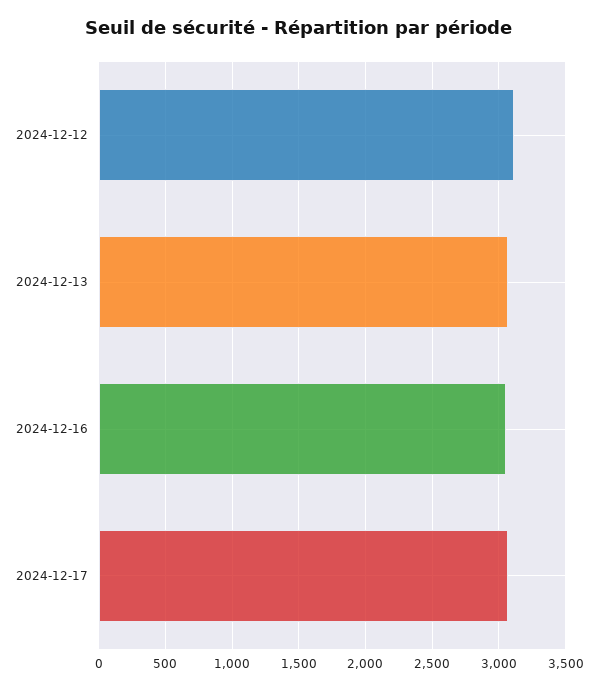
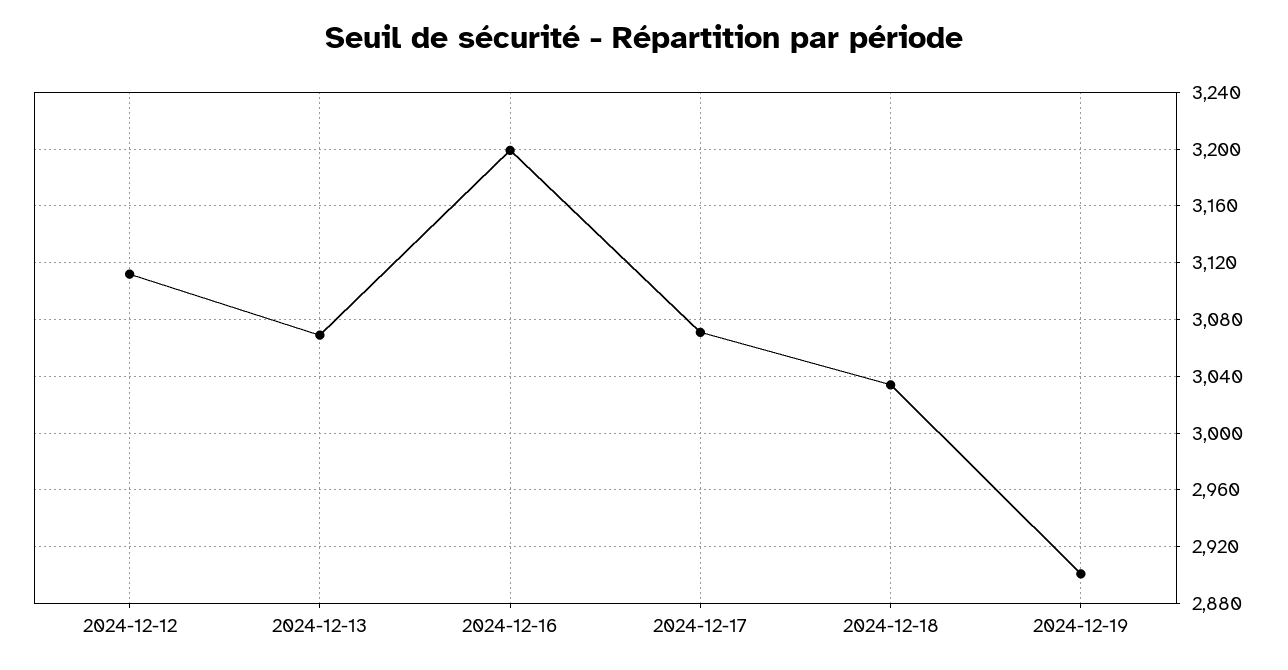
2024-12-16: 3050 -> 3200
2024-12-18: none -> 3035
2024-12-19: none -> 2900

